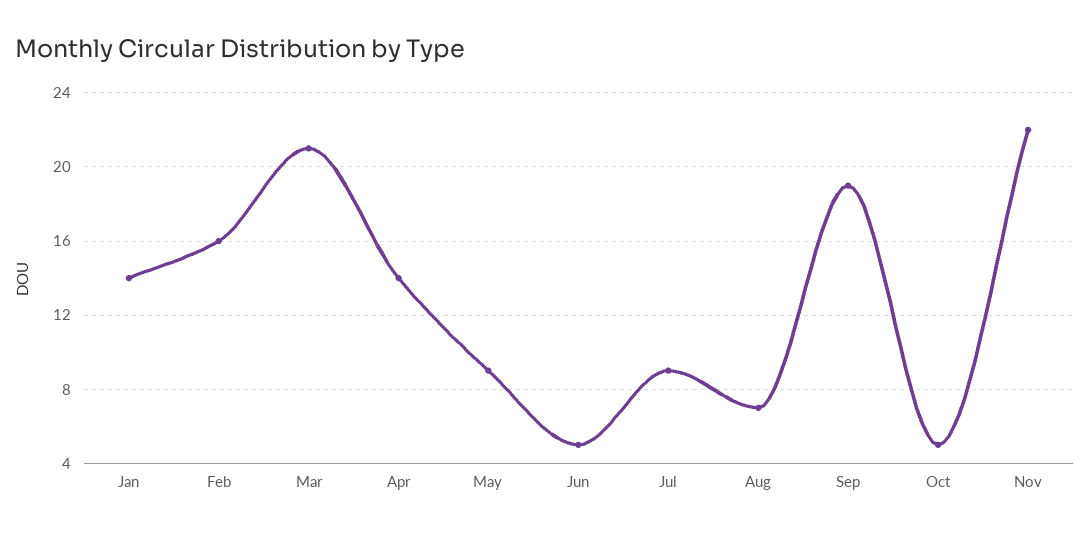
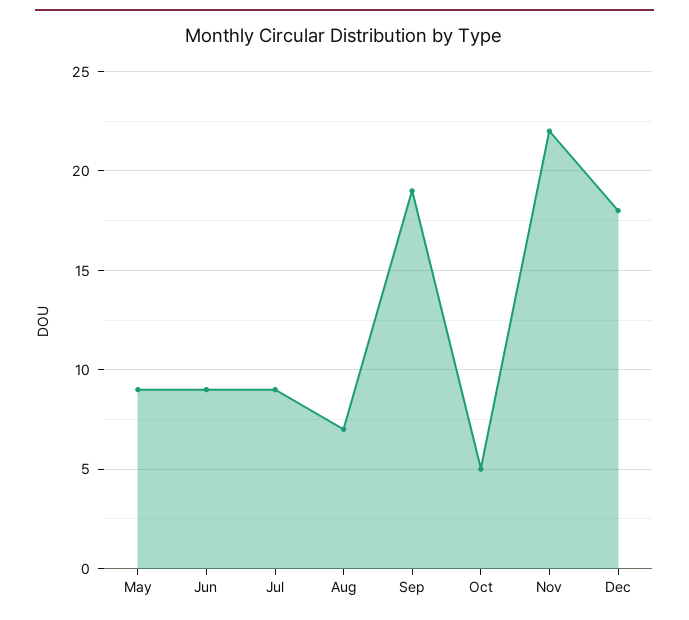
Jan: 14 -> none
Feb: 16 -> none
Mar: 21 -> none
Apr: 14 -> none
Jun: 5 -> 9
Dec: none -> 18

